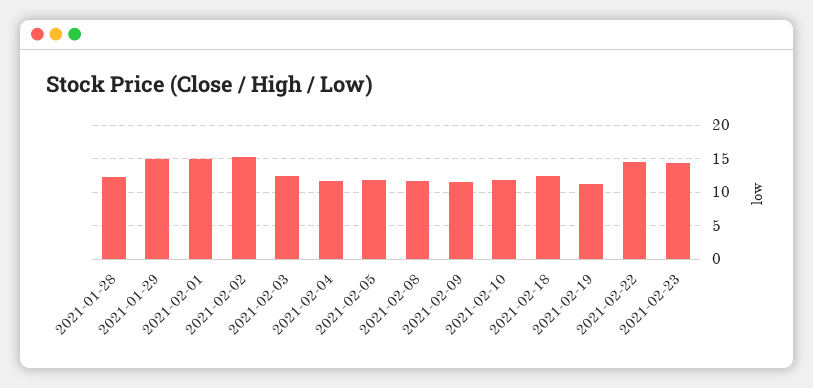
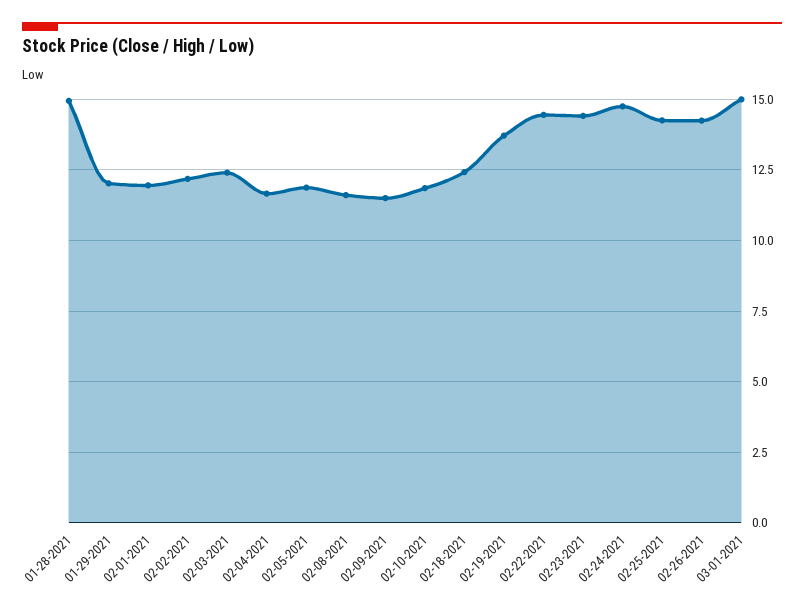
2021-01-28: 12 -> 15
2021-01-29: 15 -> 12
2021-02-01: 15 -> 12
2021-02-02: 15 -> 12.25
2021-02-19: 11 -> 13.75
02-24-2021: none -> 14.75
02-25-2021: none -> 14.25
02-26-2021: none -> 14.25
03-01-2021: none -> 15

